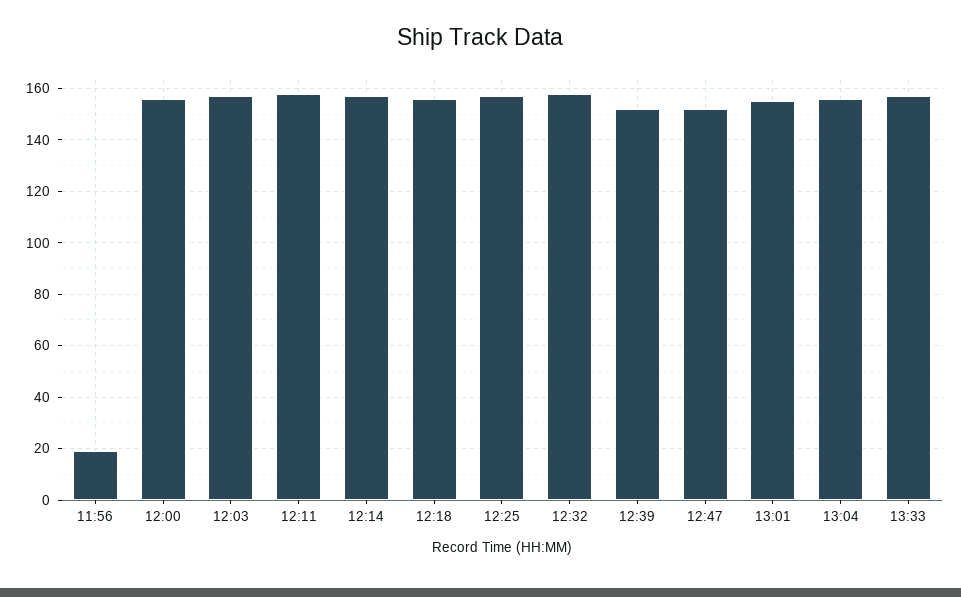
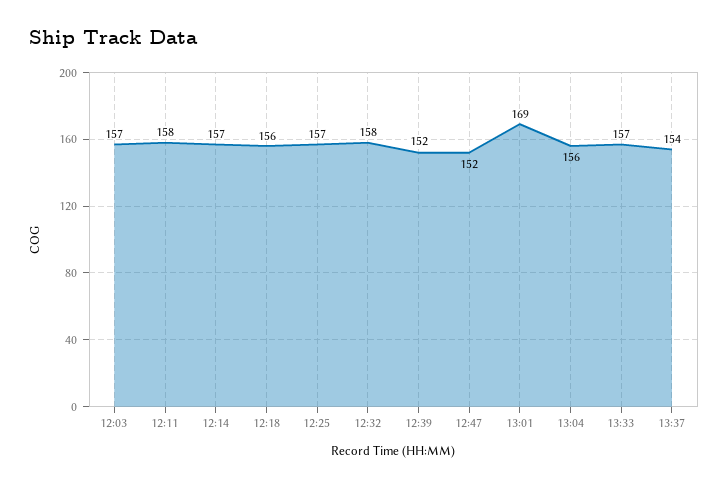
11:56: 20 -> none
12:00: 155 -> none
13:01: 155 -> 169
13:37: none -> 154

